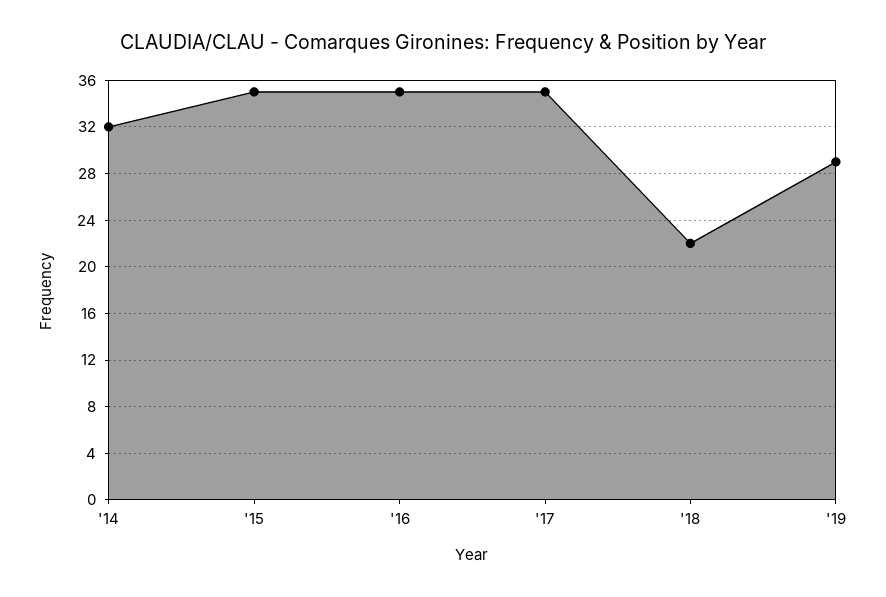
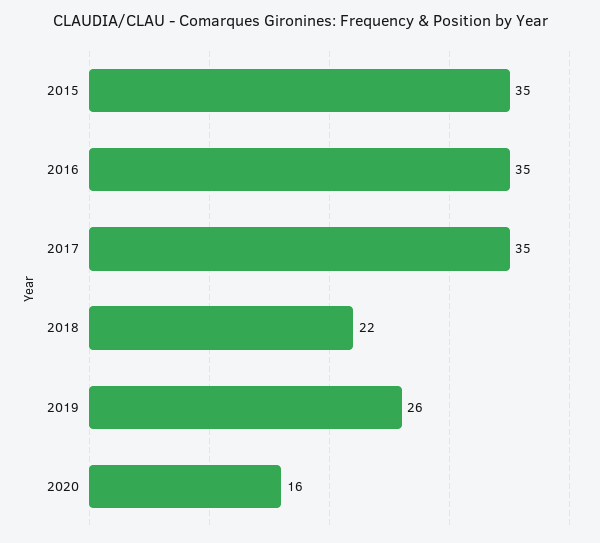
'14: 32 -> none
'19: 29 -> 26
2020: none -> 16

